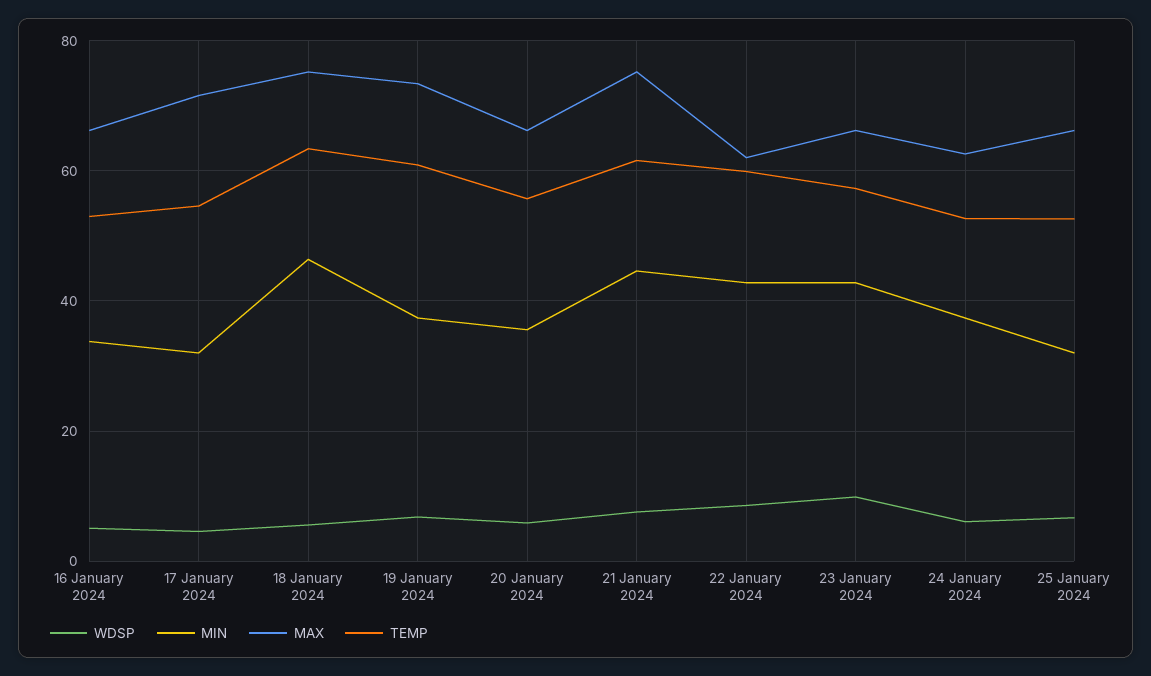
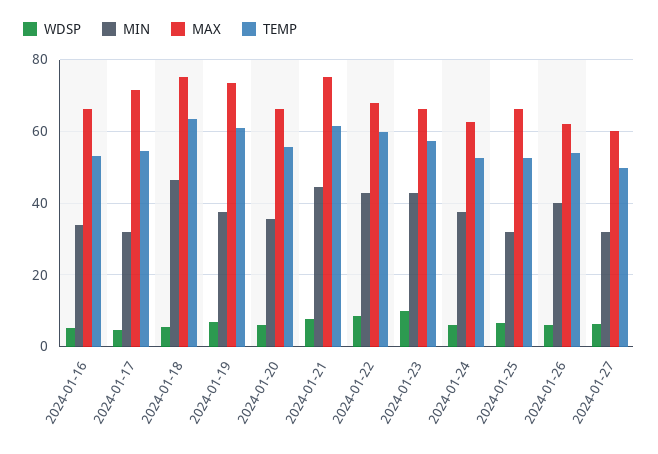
MAX, 22 January 2024: 62 -> 68
WDSP, 2024-01-26: none -> 6
MIN, 2024-01-26: none -> 40
MAX, 2024-01-26: none -> 62
TEMP, 2024-01-26: none -> 54
WDSP, 2024-01-27: none -> 6
MIN, 2024-01-27: none -> 32
MAX, 2024-01-27: none -> 60
TEMP, 2024-01-27: none -> 50

